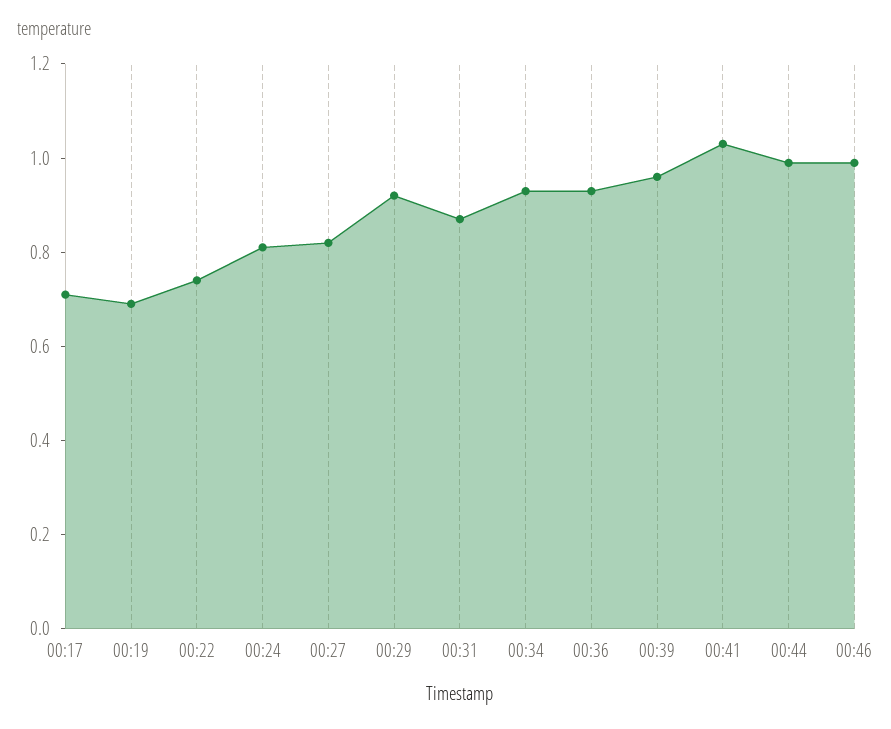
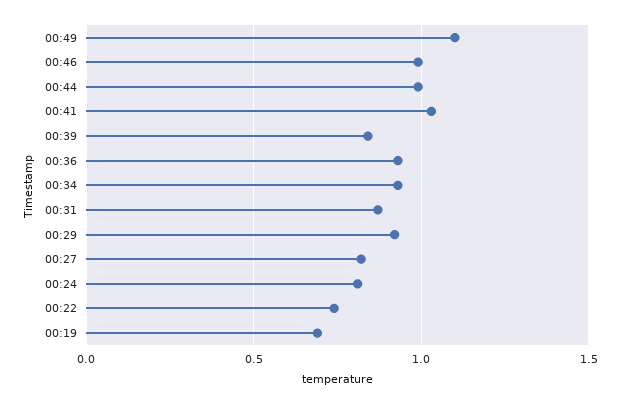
00:17: 0.7 -> none
00:39: 0.95 -> 0.85
00:49: none -> 1.1

